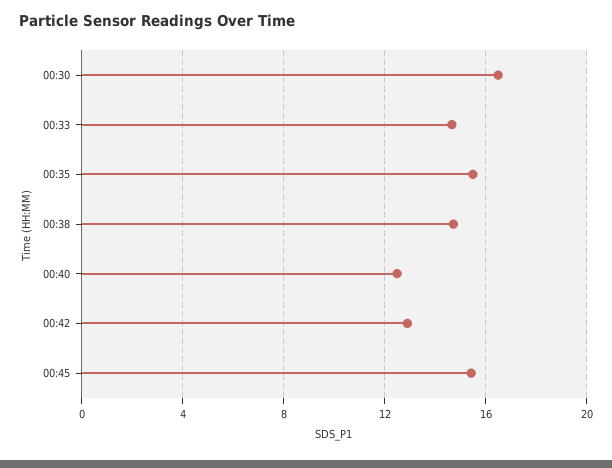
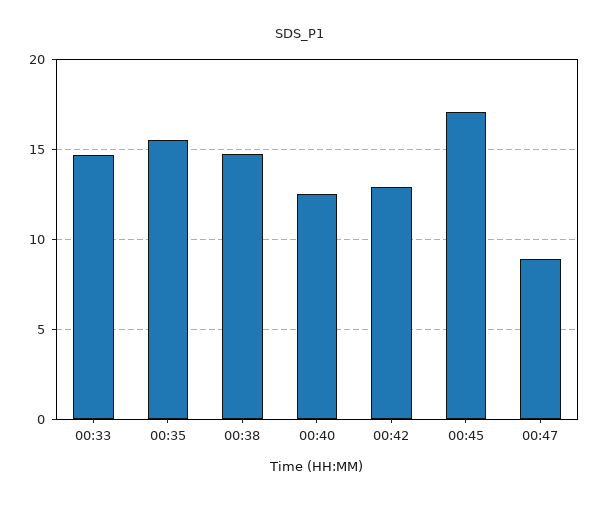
00:30: 16.5 -> none
00:45: 15.5 -> 17
00:47: none -> 9

